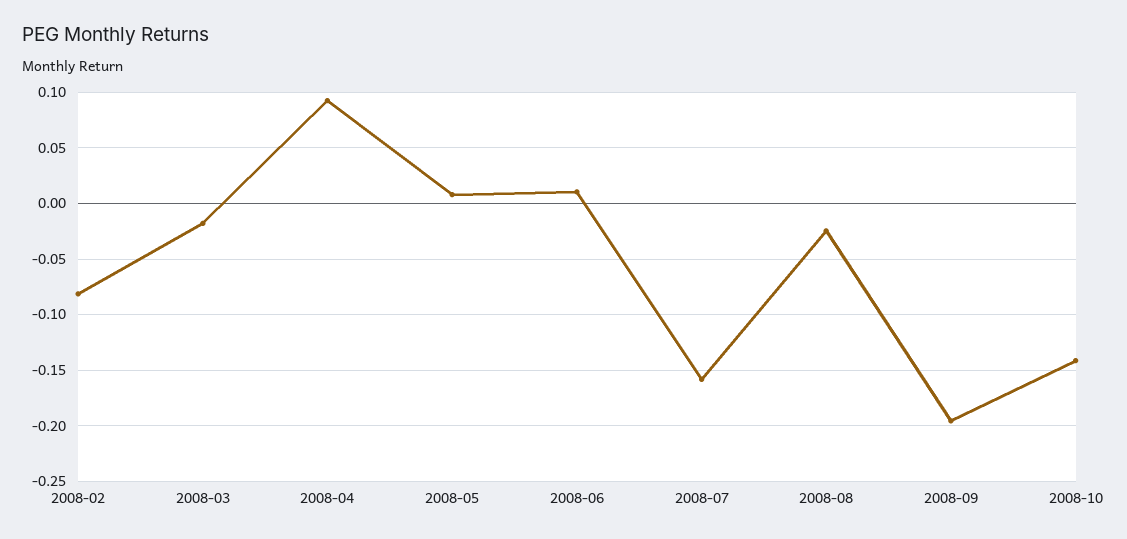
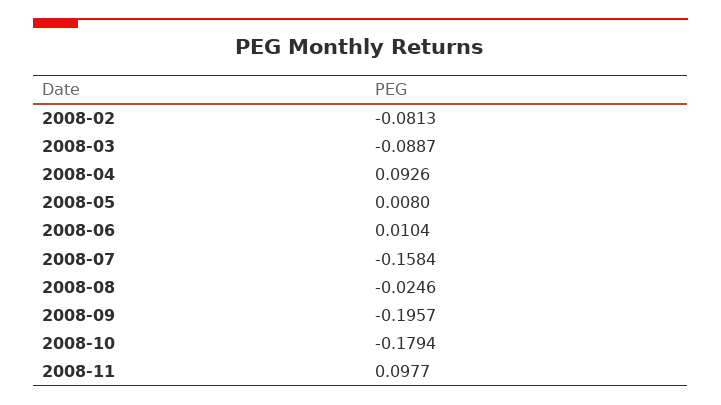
2008-03: -0.02 -> -0.0887
2008-10: -0.14 -> -0.1794
2008-11: none -> 0.0977

